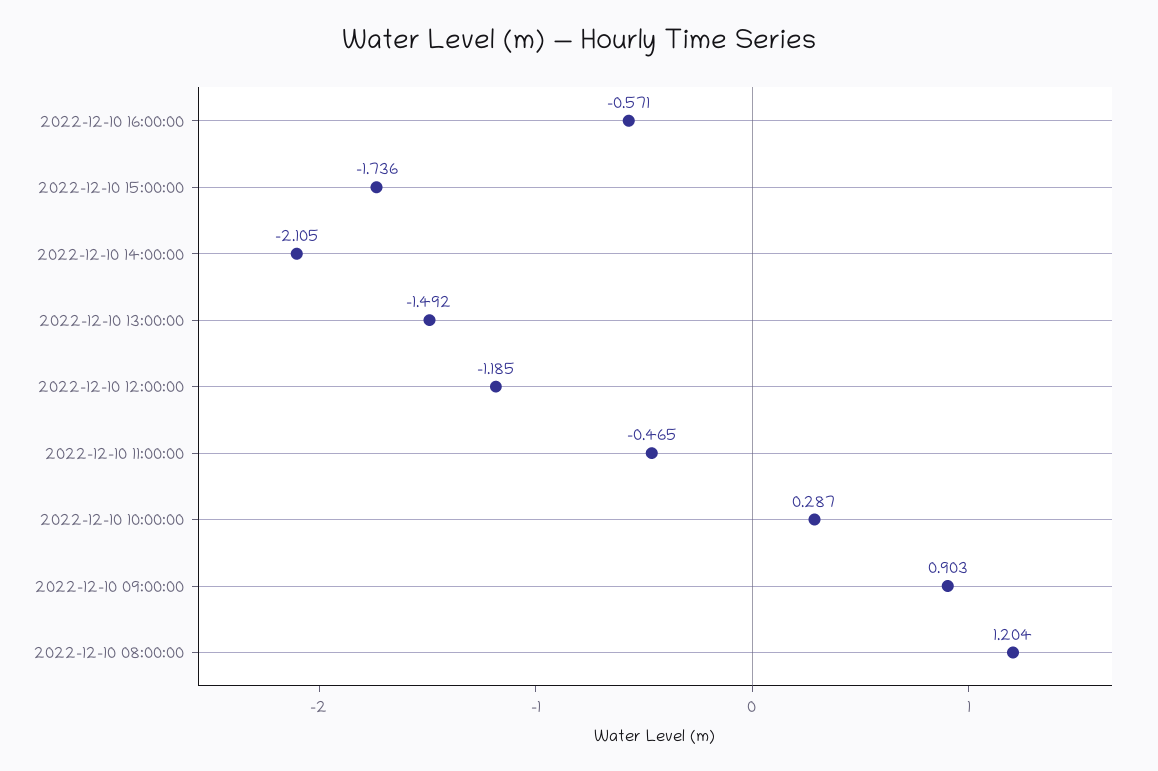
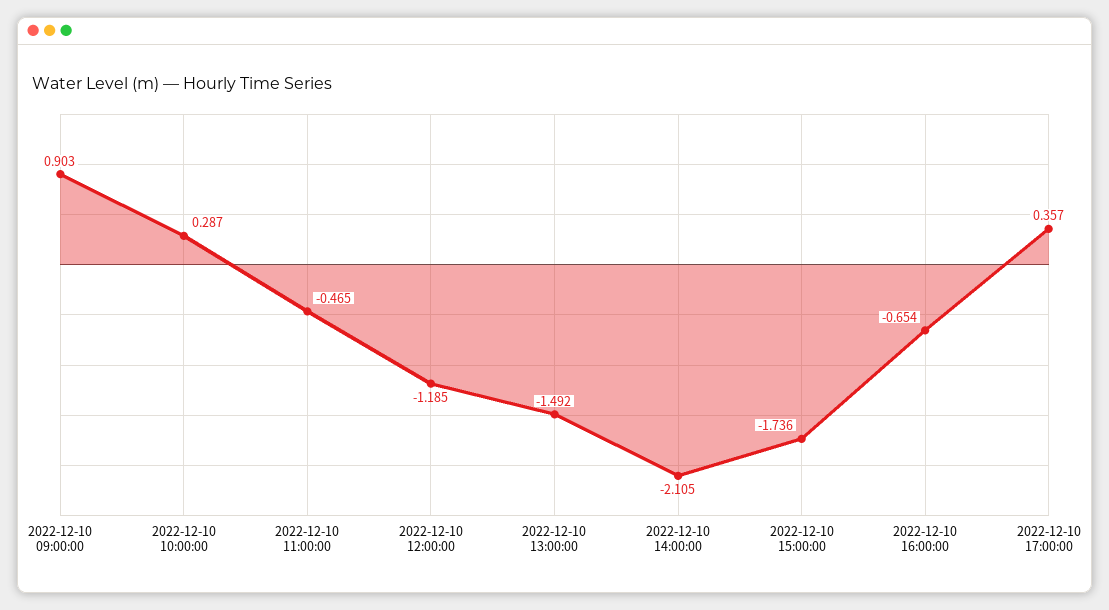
2022-12-10 16:00:00: -0.571 -> -0.654
2022-12-10 08:00:00: 1.204 -> none
2022-12-10 17:00:00: none -> 0.357

